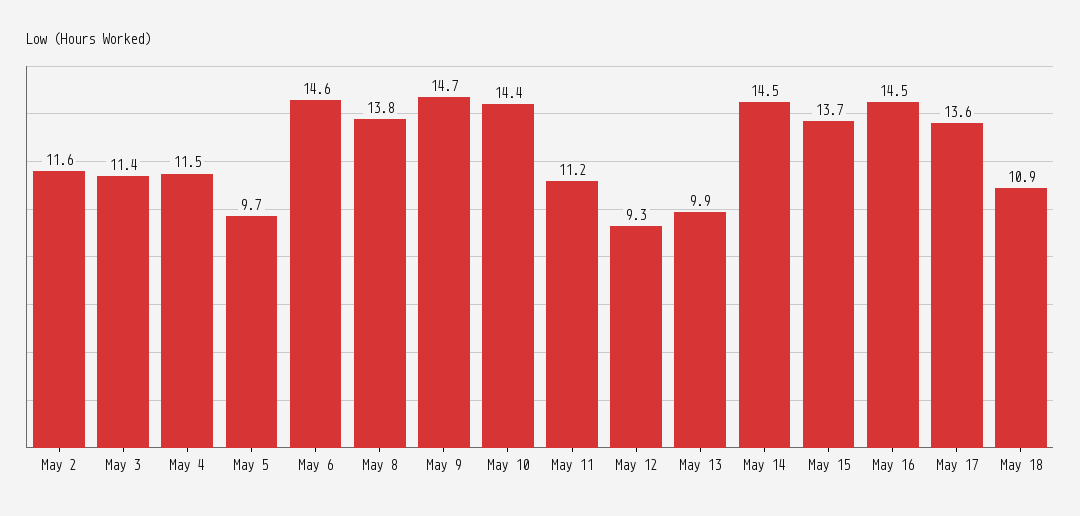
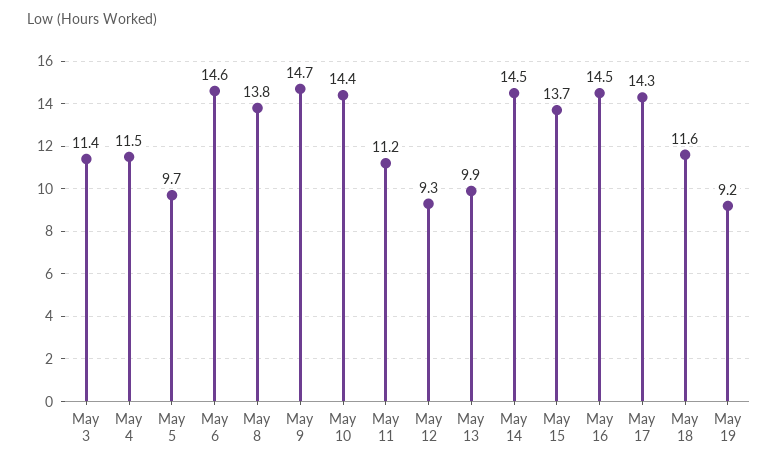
May 2: 11.6 -> none
May 17: 13.6 -> 14.3
May 18: 10.9 -> 11.6
May 19: none -> 9.2

